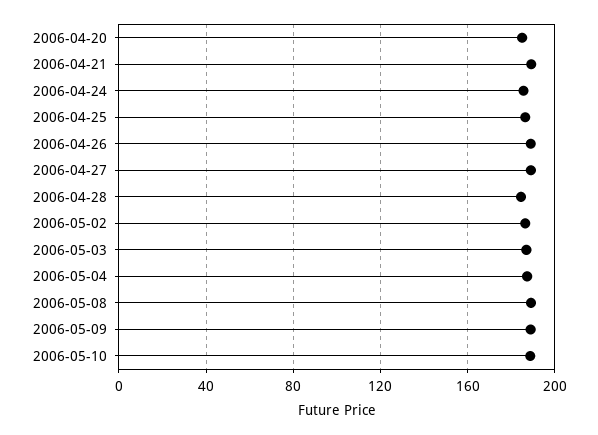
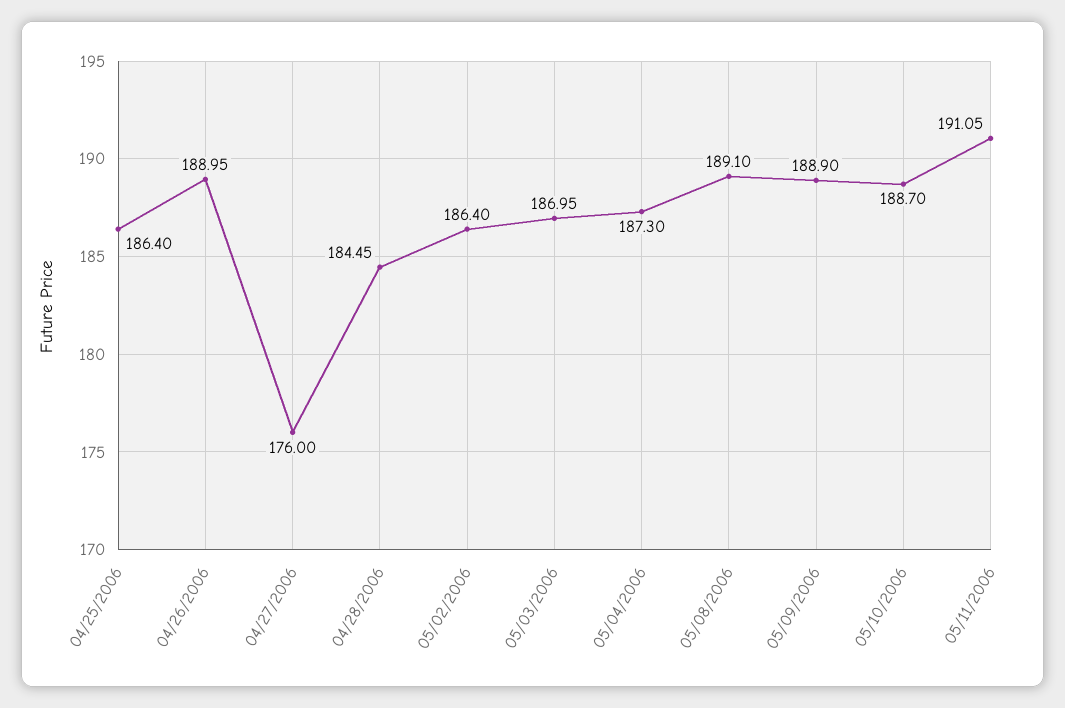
2006-04-20: 185 -> none
2006-04-21: 190 -> none
2006-04-24: 185 -> none
2006-04-27: 190 -> 176
05/11/2006: none -> 191.05

